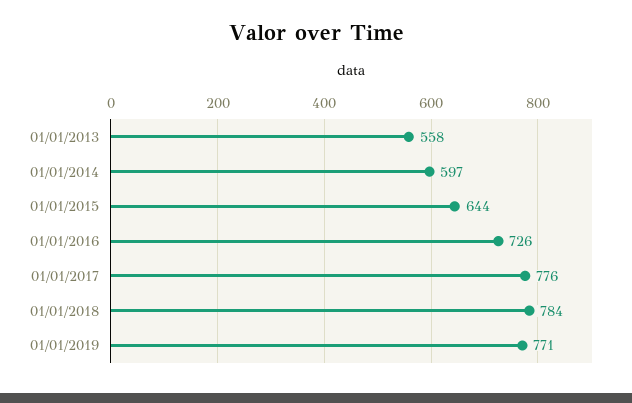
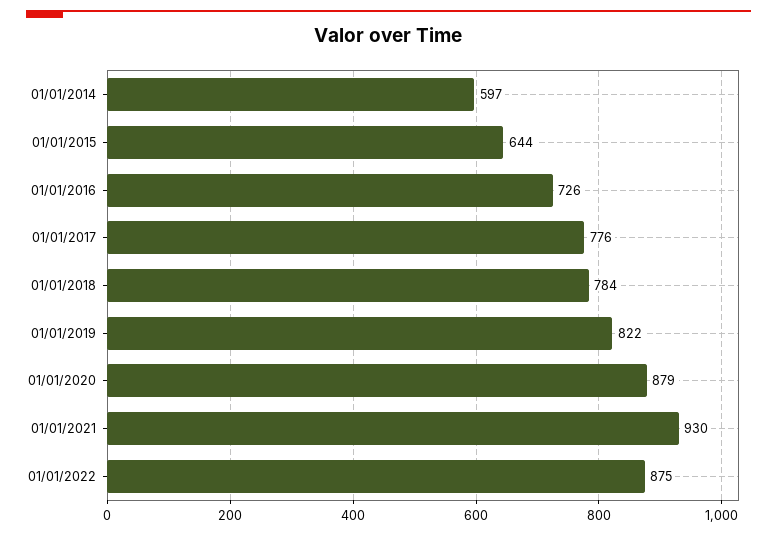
01/01/2013: 558 -> none
01/01/2019: 771 -> 822
01/01/2020: none -> 879
01/01/2021: none -> 930
01/01/2022: none -> 875

